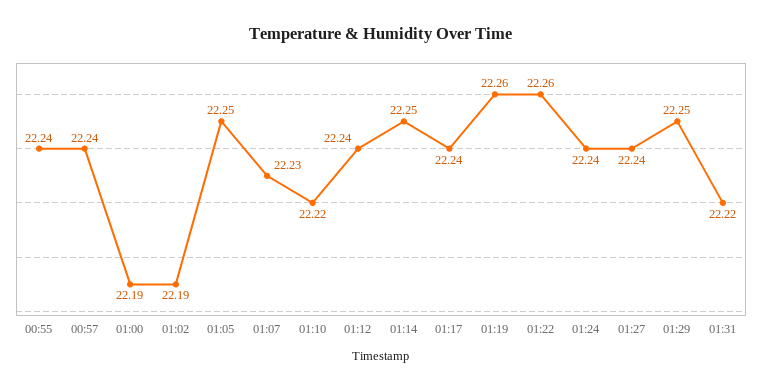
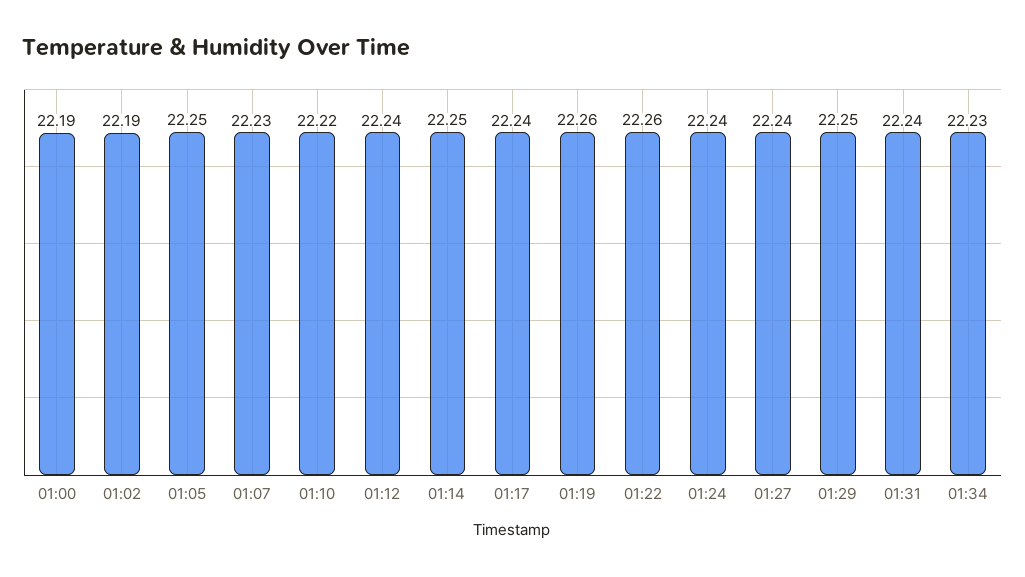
00:55: 22.24 -> none
00:57: 22.24 -> none
01:31: 22.22 -> 22.24
01:34: none -> 22.23

